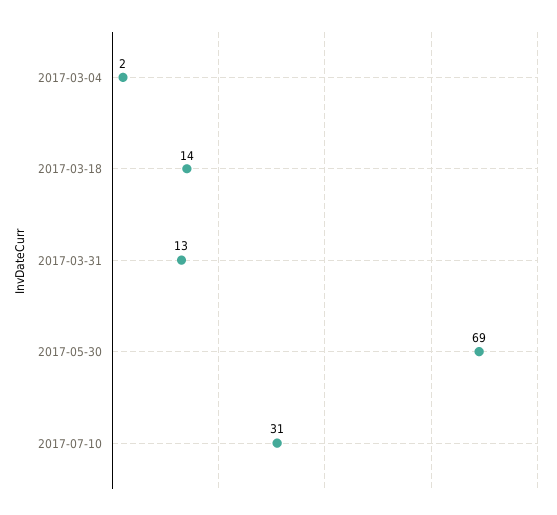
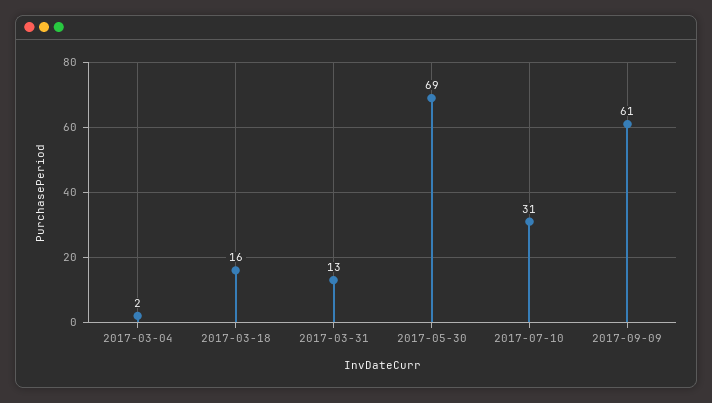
2017-03-18: 14 -> 16
2017-09-09: none -> 61

